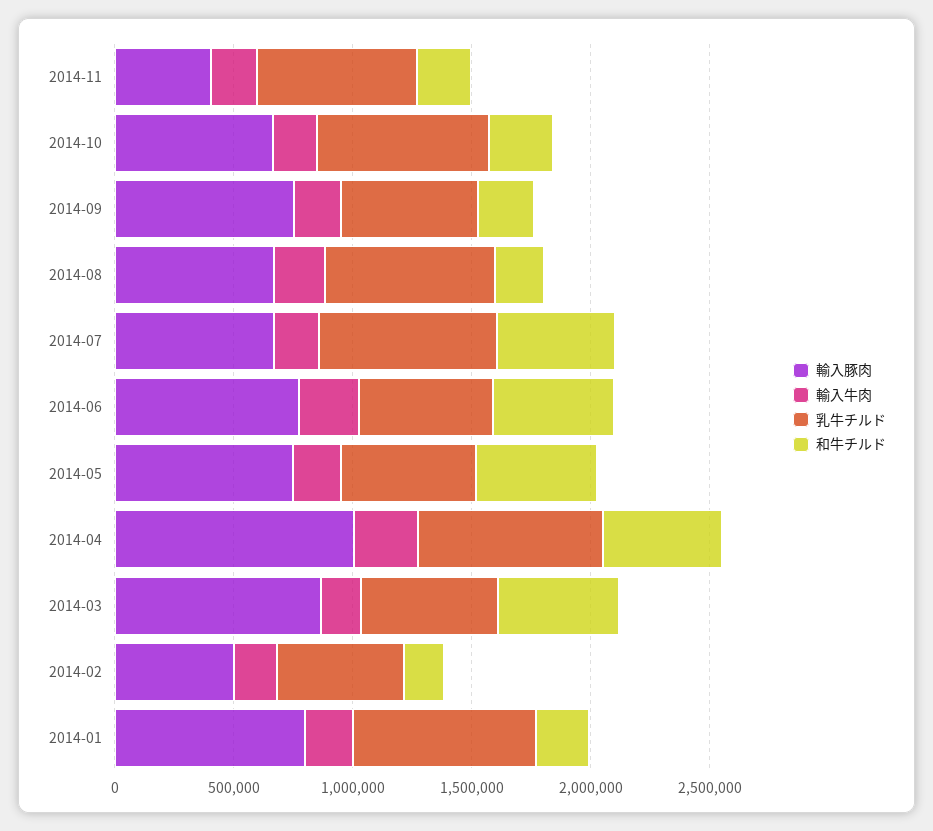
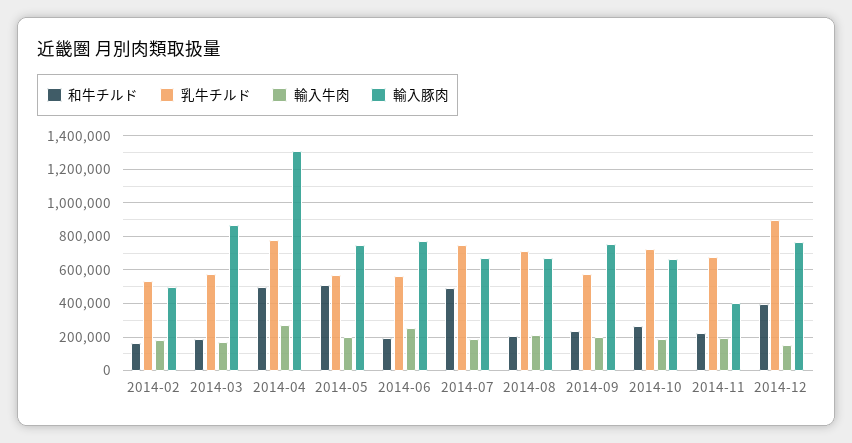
和牛チルド, 2014-06: 500000 -> 200000
輸入豚肉, 2014-04: 1000000 -> 1300000
和牛チルド, 2014-03: 500000 -> 200000
輸入豚肉, 2014-01: 800000 -> none
輸入牛肉, 2014-01: 200000 -> none
乳牛チルド, 2014-01: 800000 -> none
和牛チルド, 2014-01: 200000 -> none
和牛チルド, 2014-12: none -> 400000
乳牛チルド, 2014-12: none -> 900000
輸入牛肉, 2014-12: none -> 150000
輸入豚肉, 2014-12: none -> 750000

